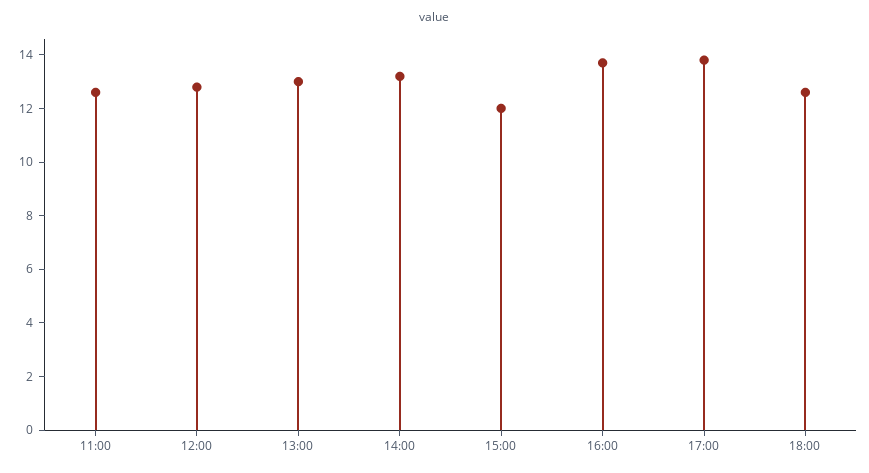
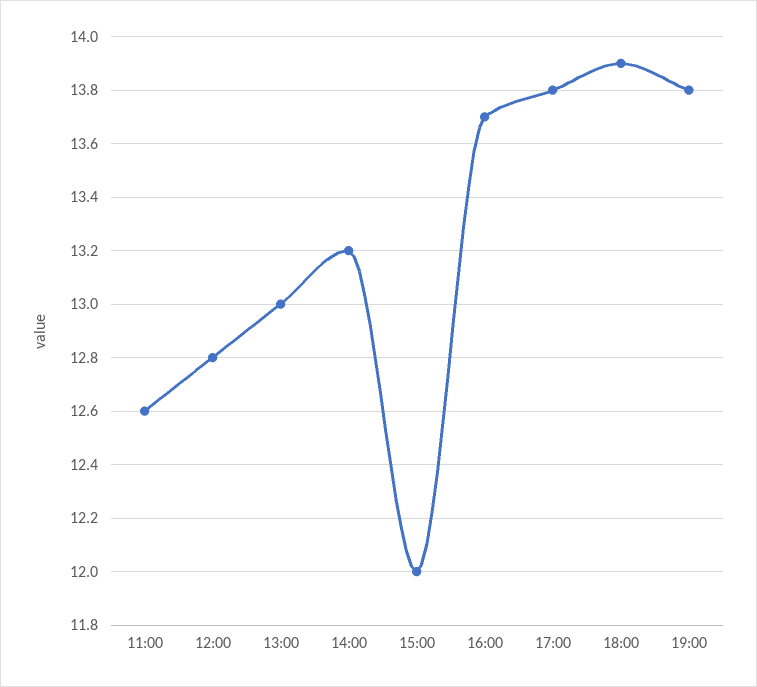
18:00: 12.5 -> 13.9
19:00: none -> 13.8

